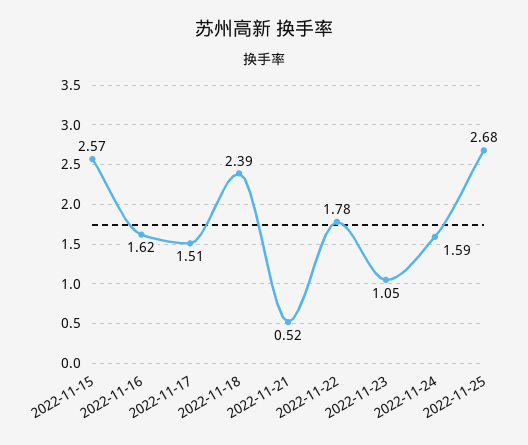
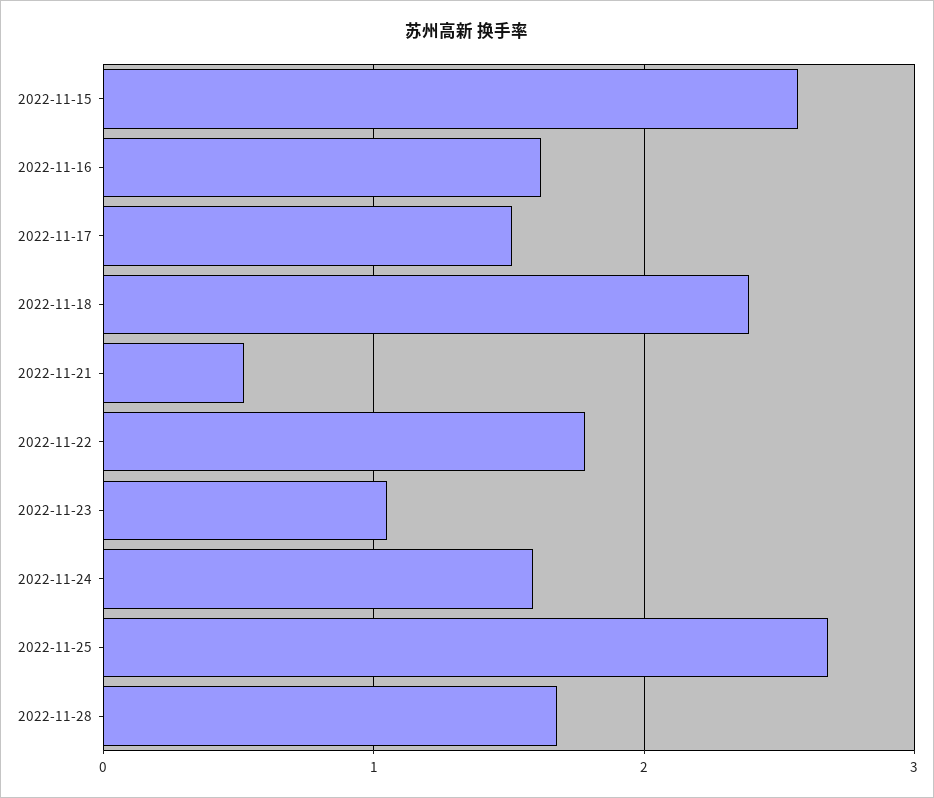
2022-11-28: none -> 1.7

